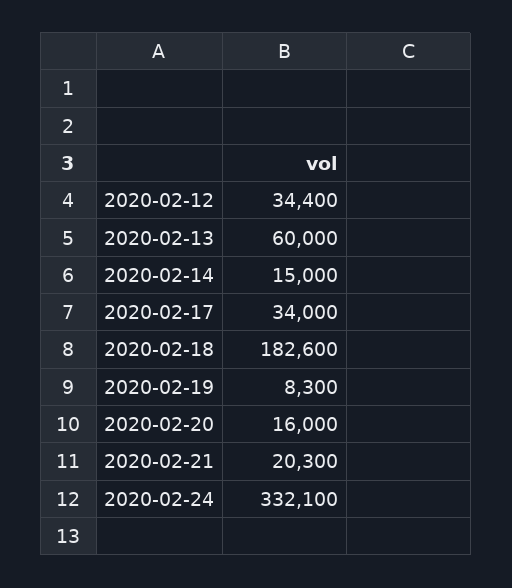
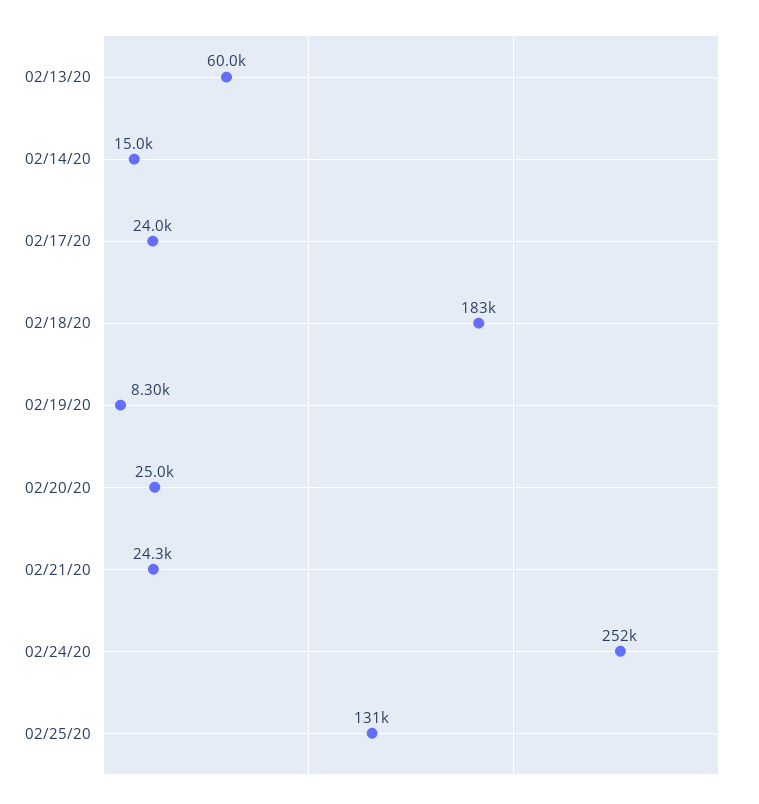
2020-02-12: 34400 -> none
2020-02-17: 34000 -> 24000
2020-02-20: 16000 -> 25000
2020-02-21: 20300 -> 24300
2020-02-24: 332100 -> 252000
02/25/20: none -> 131000

